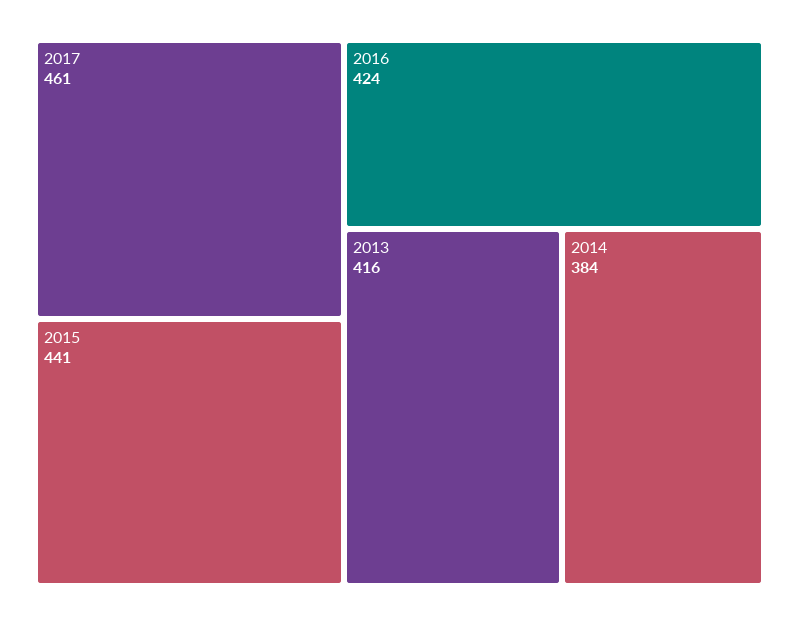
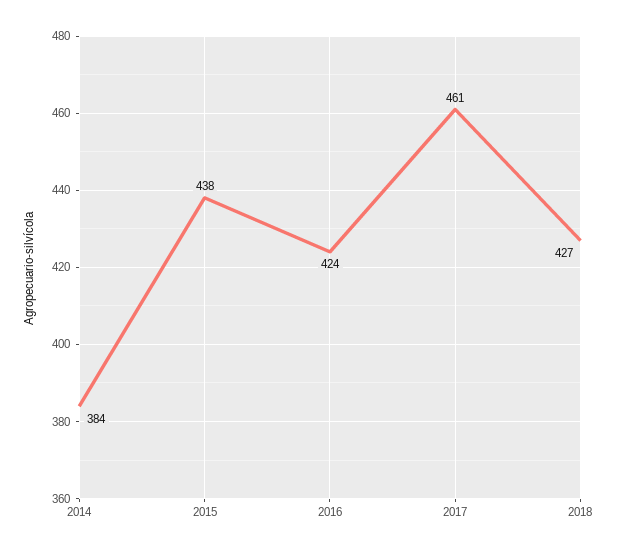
2015: 441 -> 438
2013: 416 -> none
2018: none -> 427

